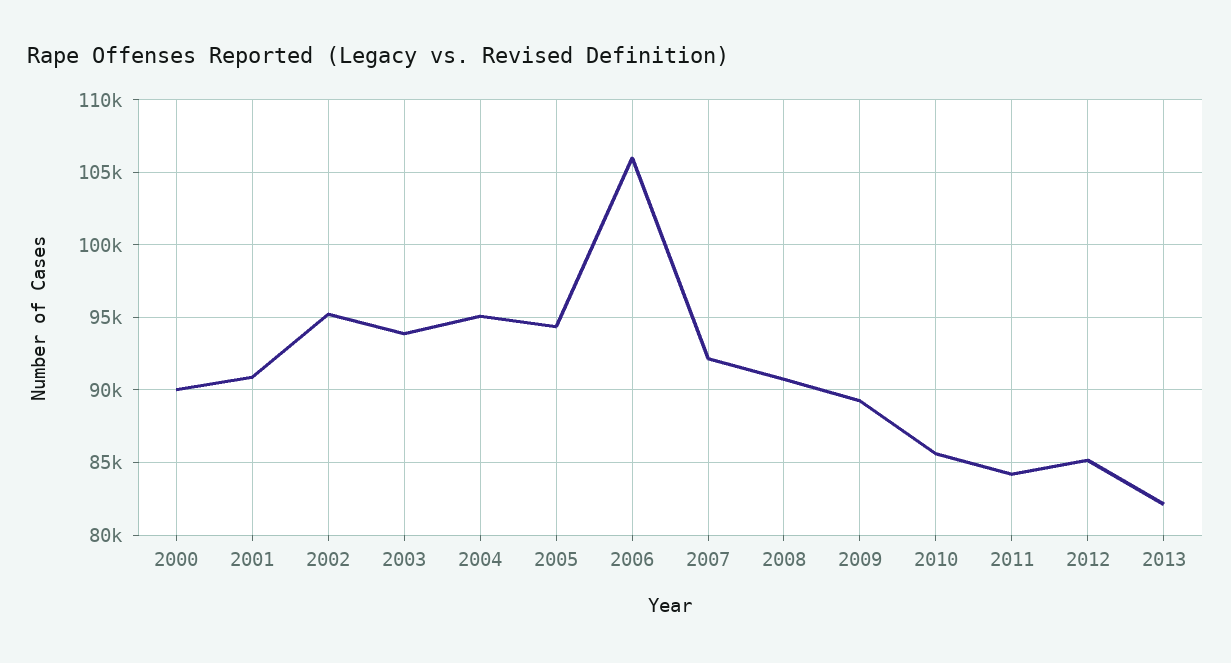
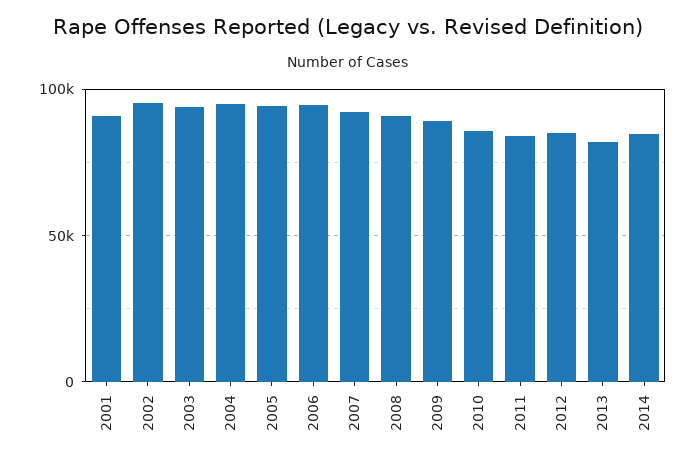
2000: 90000 -> none
2006: 106000 -> 95000
2014: none -> 85000

